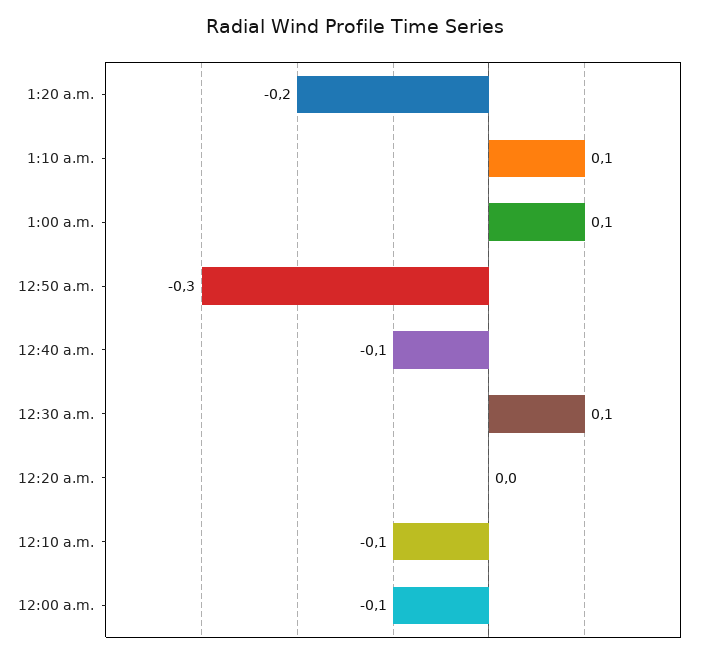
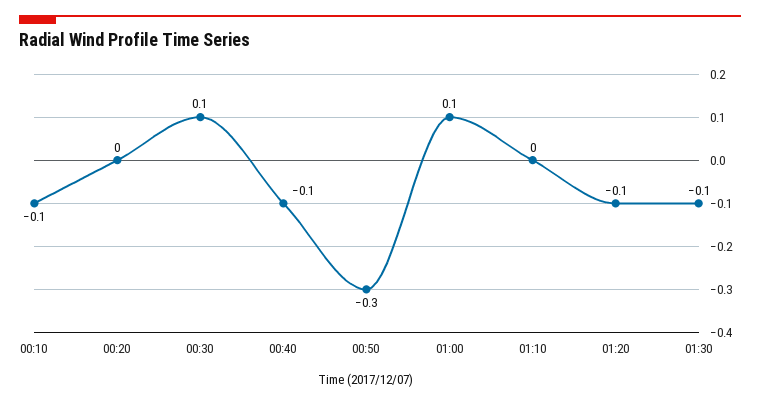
1:20 a.m.: -0.2 -> -0.1
1:10 a.m.: 0.1 -> 0
12:00 a.m.: -0.1 -> none
01:30: none -> -0.1

